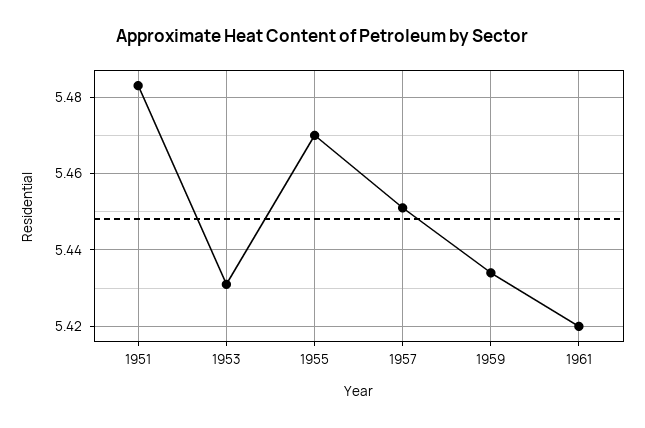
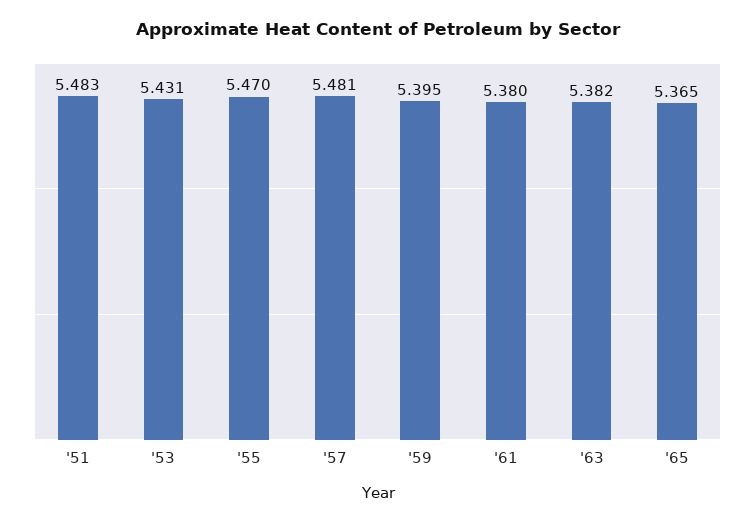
1957: 5.45 -> 5.481
1959: 5.435 -> 5.395
1961: 5.42 -> 5.38
'63: none -> 5.382
'65: none -> 5.365

